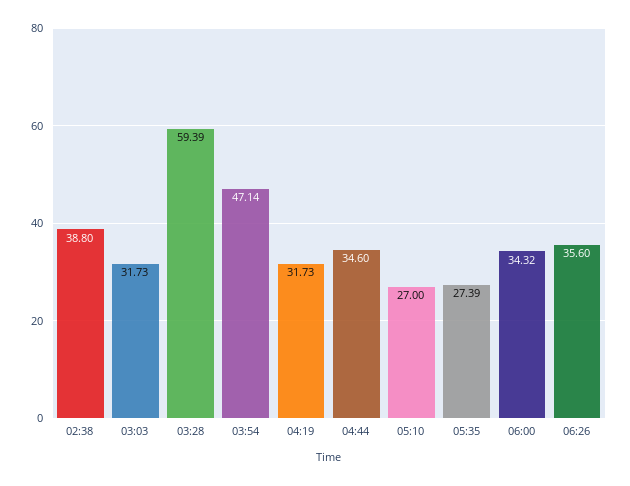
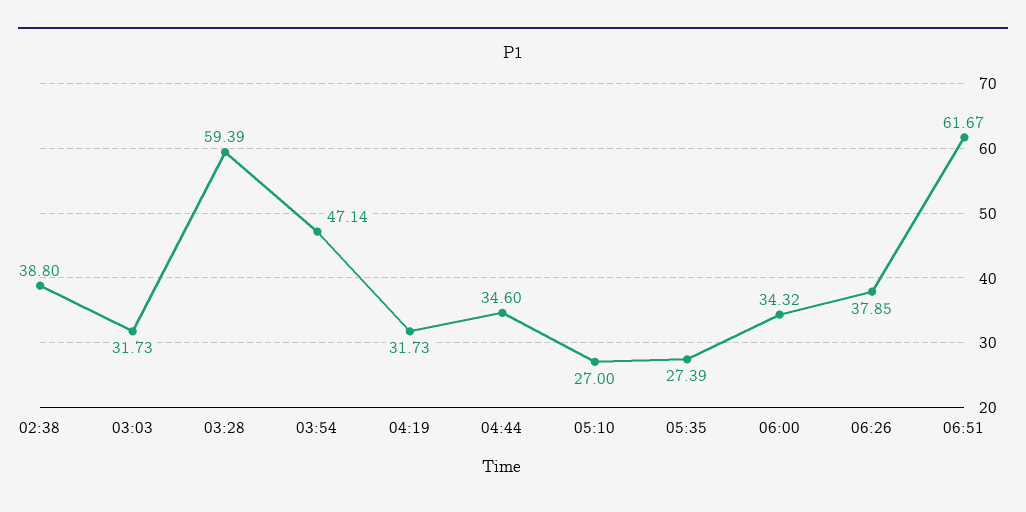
06:26: 35.6 -> 37.85
06:51: none -> 61.67

